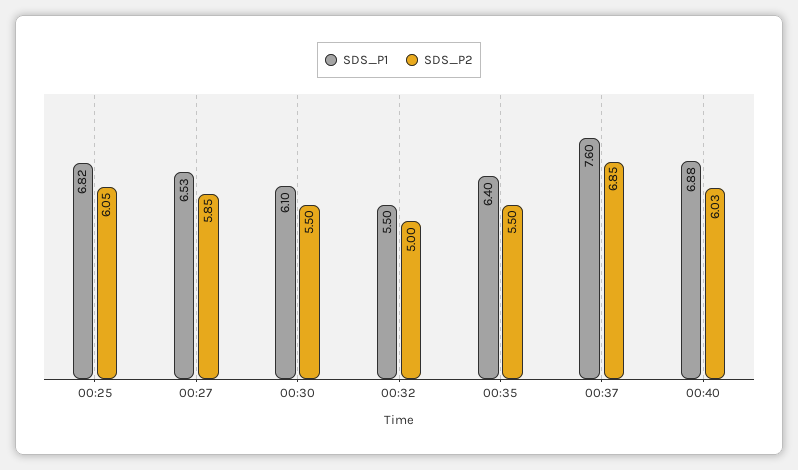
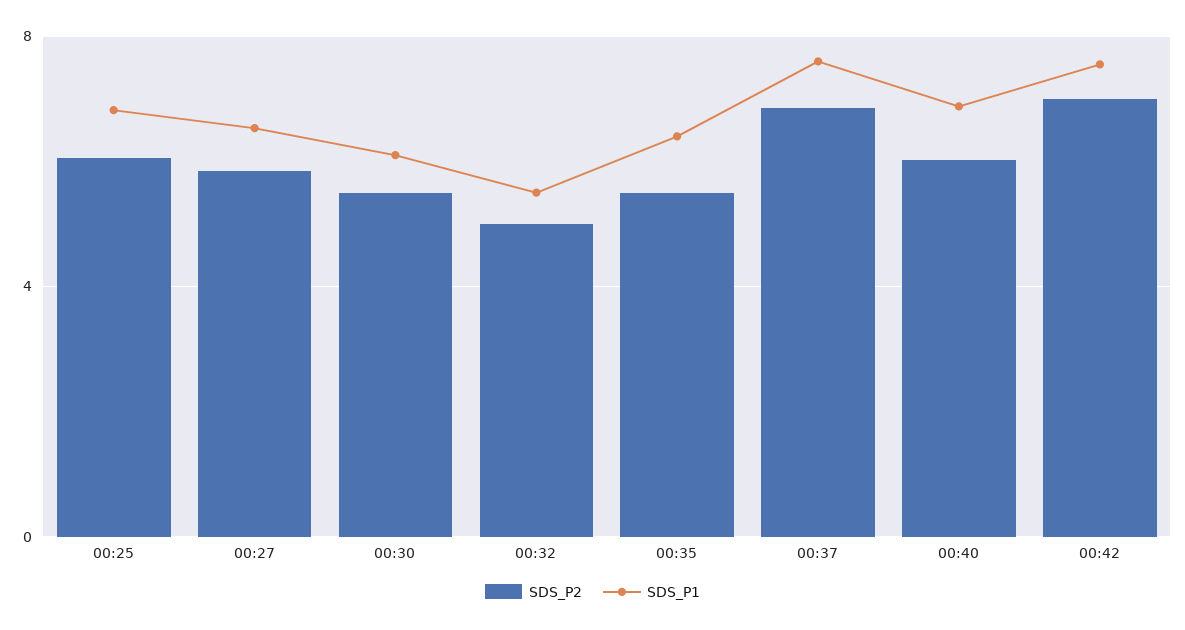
SDS_P2, 00:42: none -> 7
SDS_P1, 00:42: none -> 7.5

